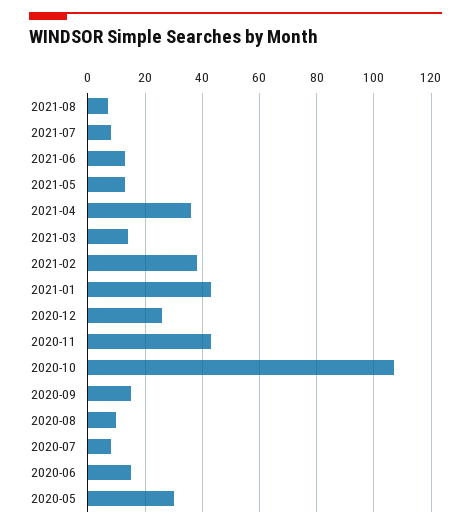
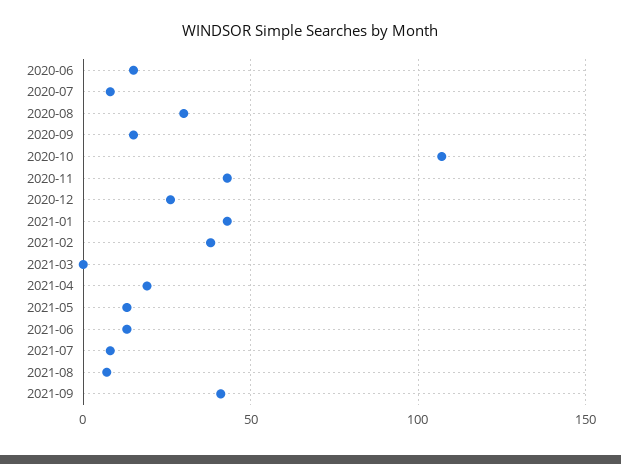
2021-04: 35 -> 20
2021-03: 15 -> 0
2020-08: 10 -> 30
2020-05: 30 -> none
2021-09: none -> 40

